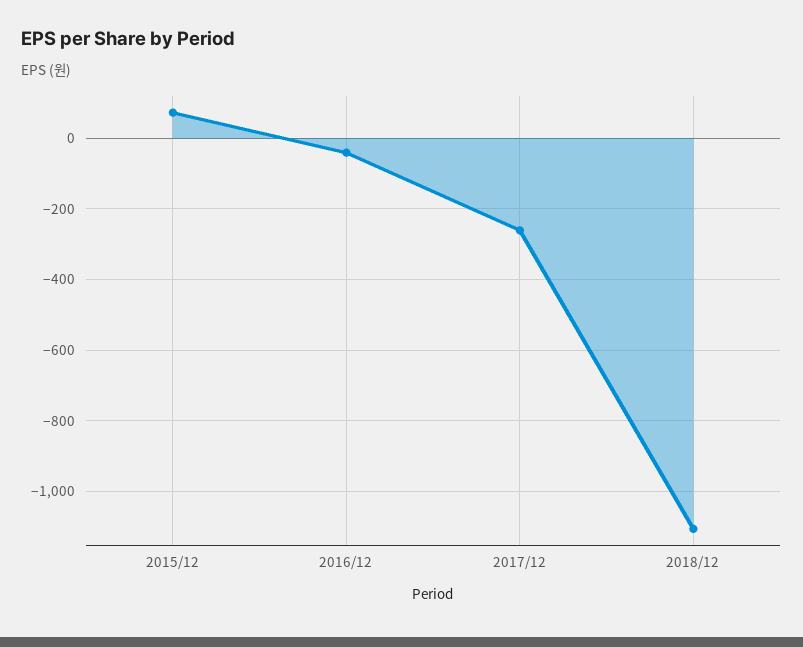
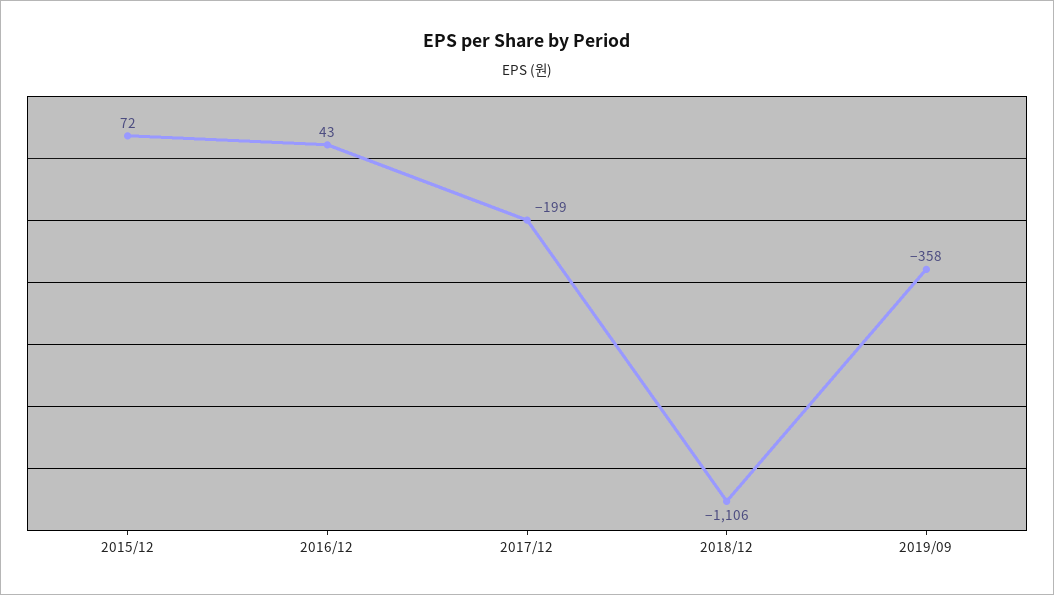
2016/12: -40 -> 43
2017/12: -260 -> -199
2019/09: none -> -358

